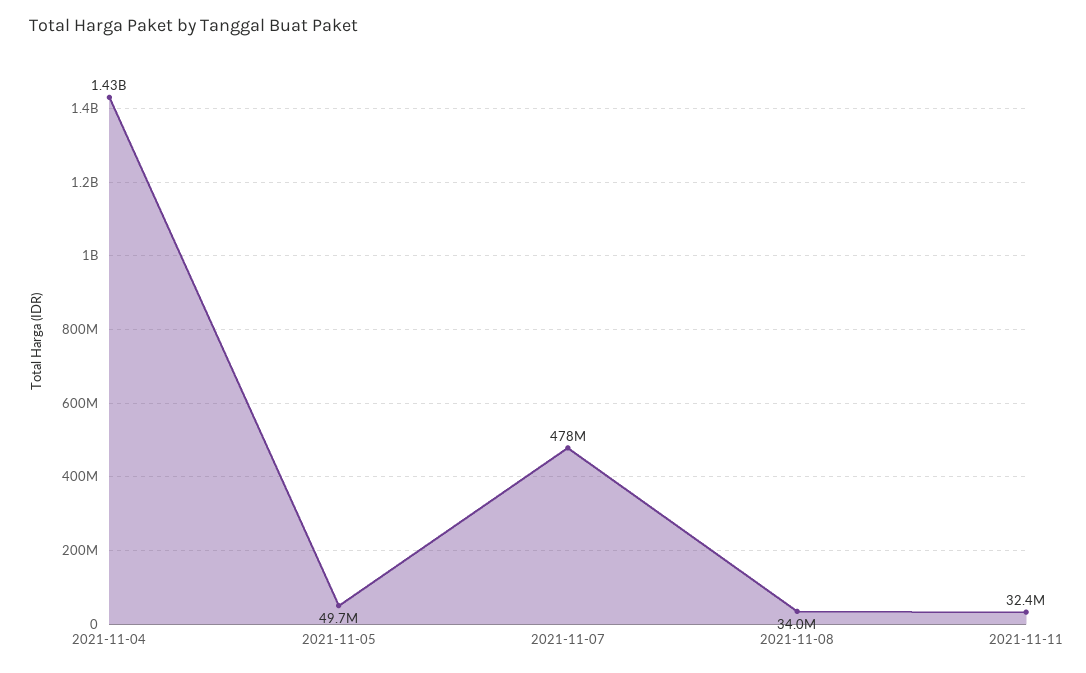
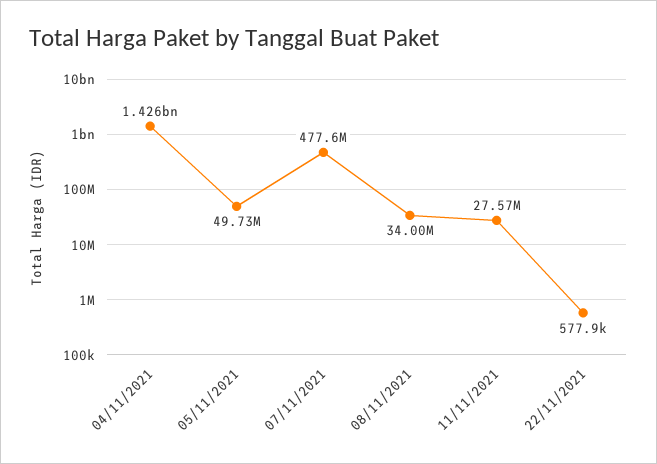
2021-11-11: 32400000 -> 27570000
22/11/2021: none -> 577900

